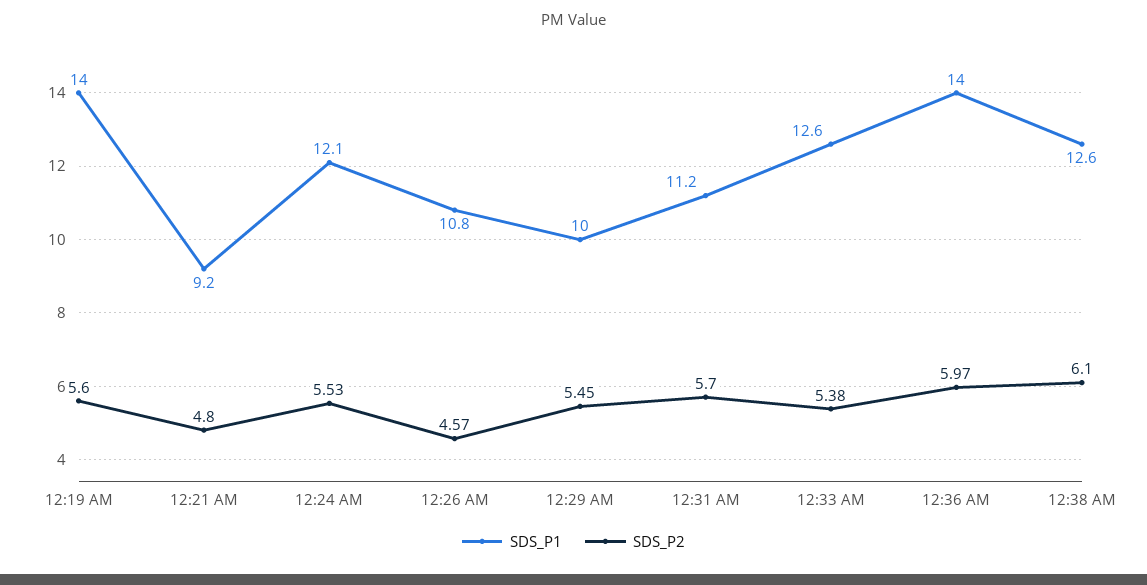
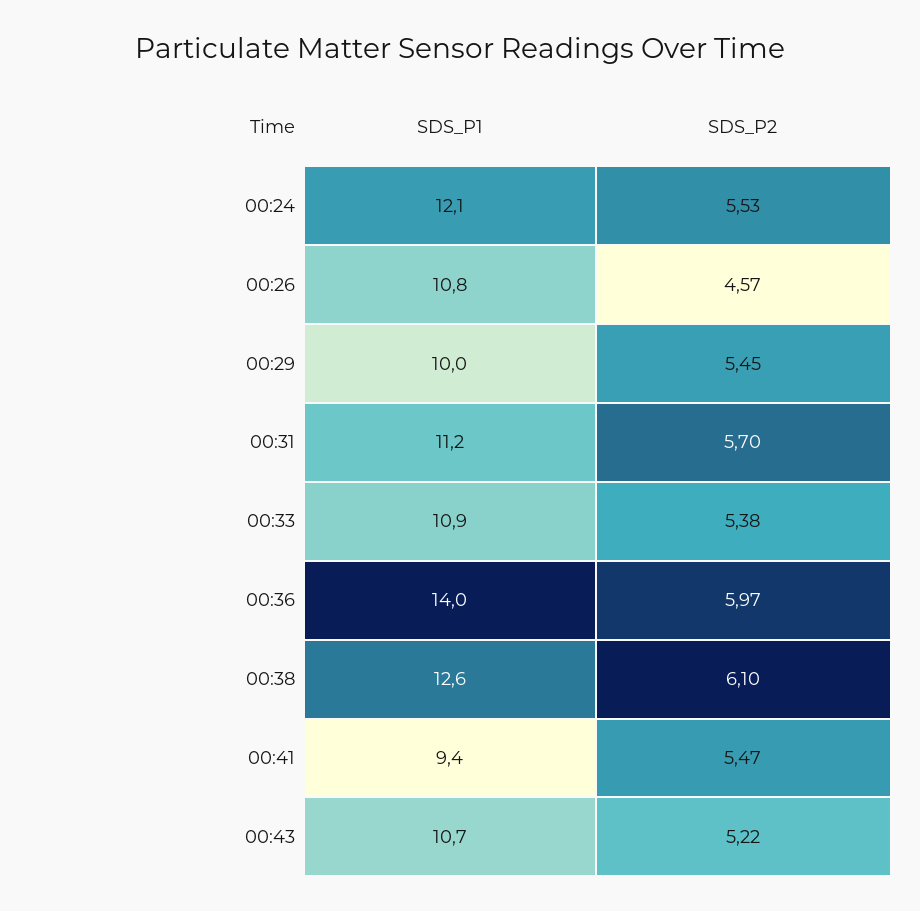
SDS_P1, 12:19 AM: 14 -> none
SDS_P2, 12:19 AM: 5.6 -> none
SDS_P1, 12:21 AM: 9.2 -> none
SDS_P2, 12:21 AM: 4.8 -> none
SDS_P1, 12:33 AM: 12.6 -> 10.9
SDS_P1, 00:41: none -> 9.4
SDS_P2, 00:41: none -> 5.47
SDS_P1, 00:43: none -> 10.7
SDS_P2, 00:43: none -> 5.22

